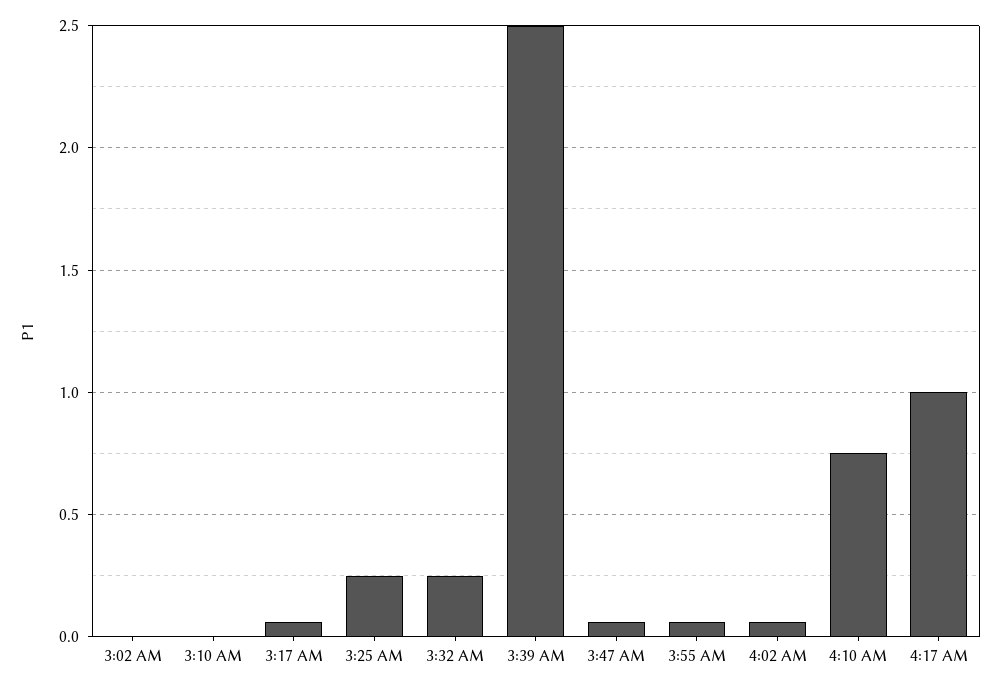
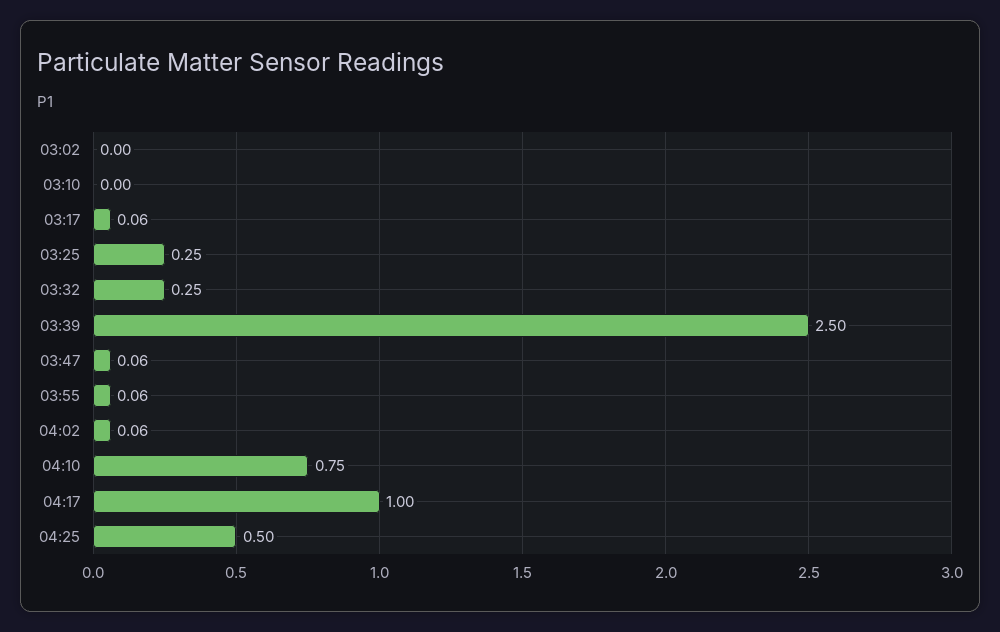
04:25: none -> 0.5

